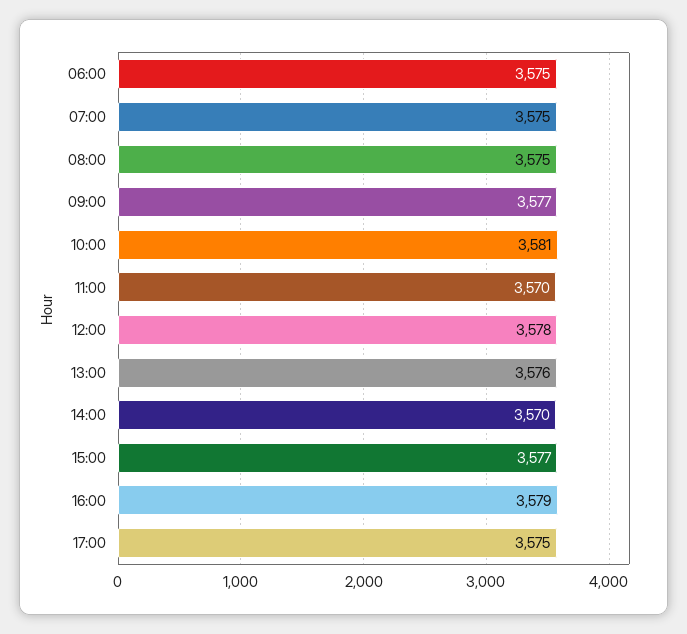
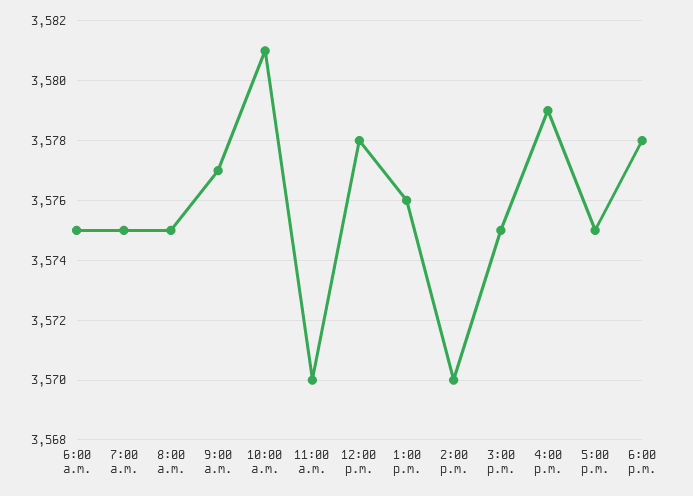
15:00: 3577 -> 3575
6:00 p.m.: none -> 3578

